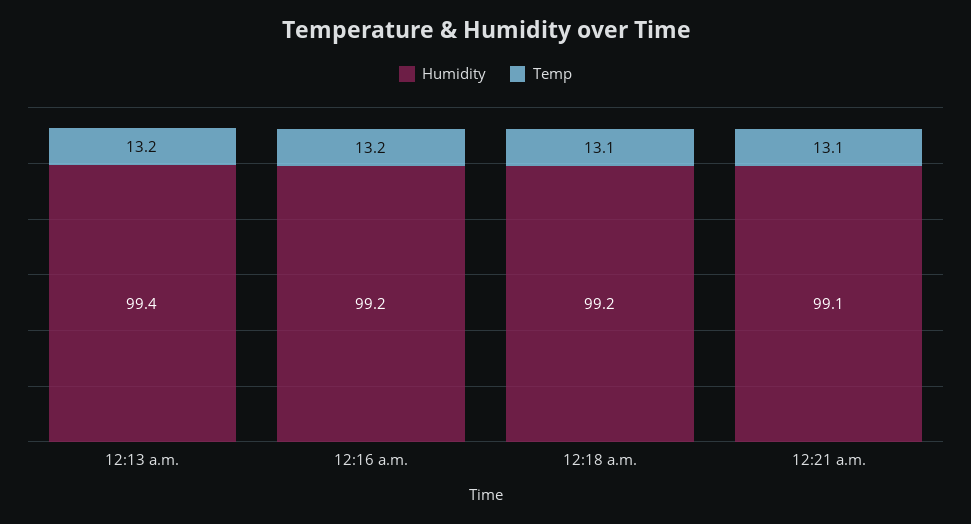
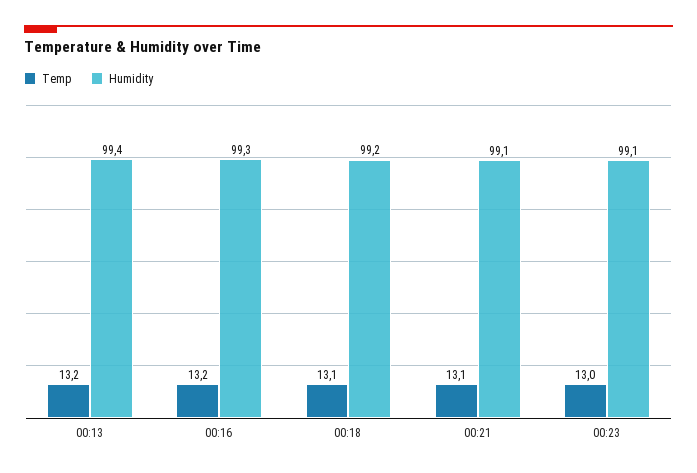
Humidity, 12:16 a.m.: 99.2 -> 99.3
Temp, 00:23: none -> 13
Humidity, 00:23: none -> 99.1

